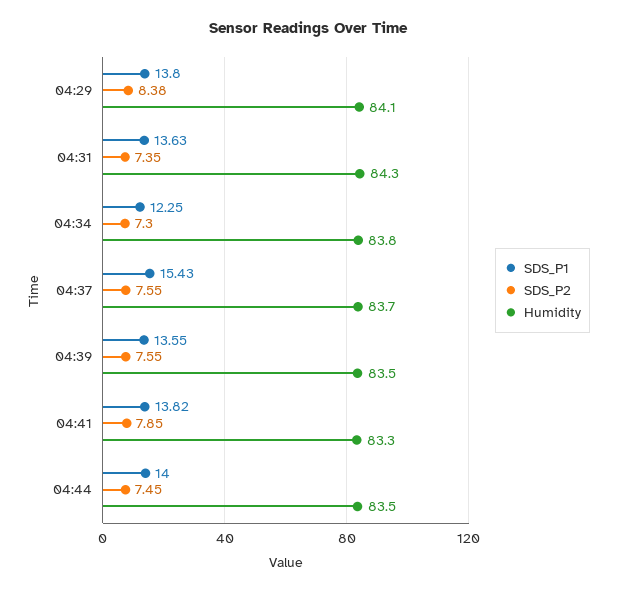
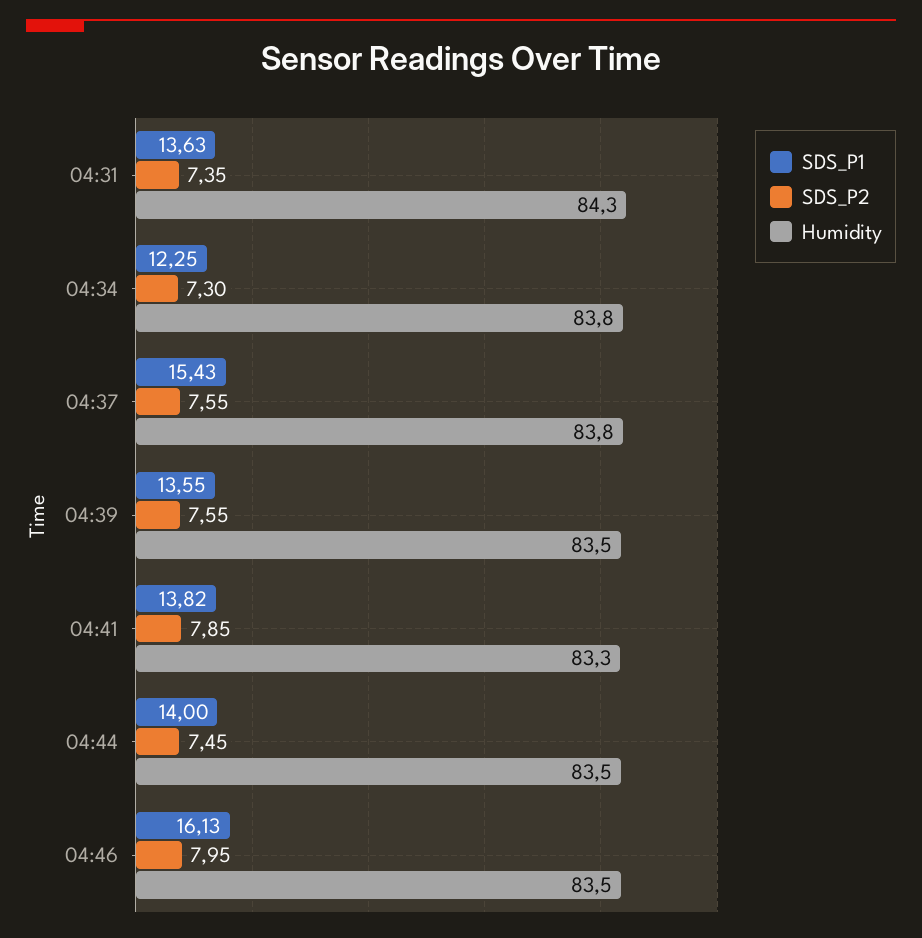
SDS_P1, 04:29: 13.8 -> none
SDS_P2, 04:29: 8.38 -> none
Humidity, 04:29: 84.1 -> none
Humidity, 04:37: 83.7 -> 83.8
SDS_P1, 04:46: none -> 16.13
SDS_P2, 04:46: none -> 7.95
Humidity, 04:46: none -> 83.5

